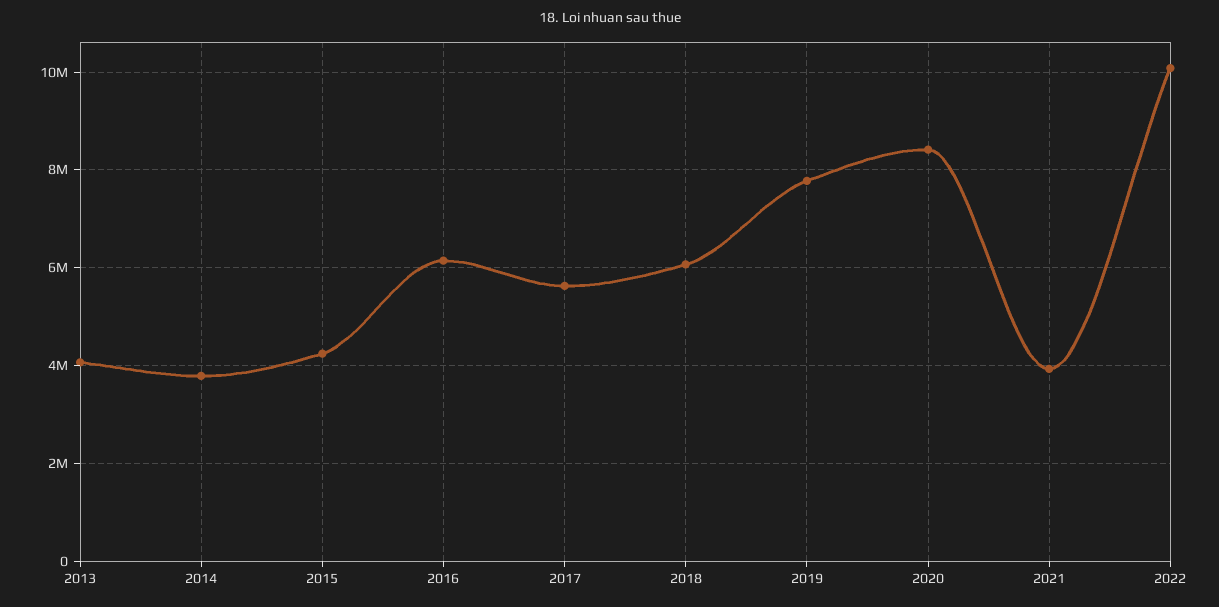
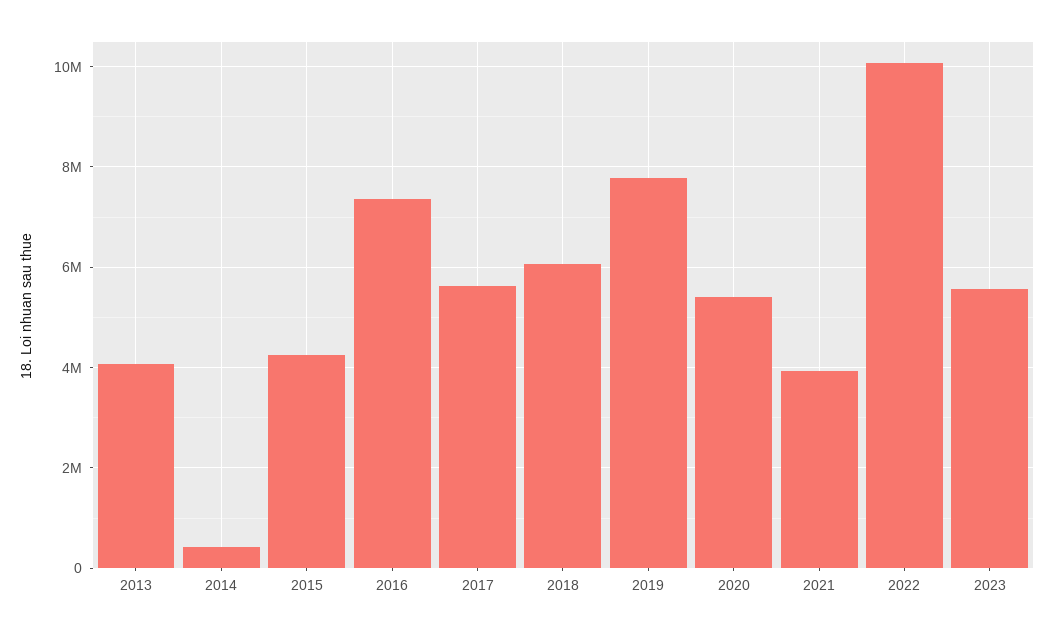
2014: 3800000 -> 400000
2016: 6200000 -> 7400000
2020: 8400000 -> 5400000
2023: none -> 5600000

